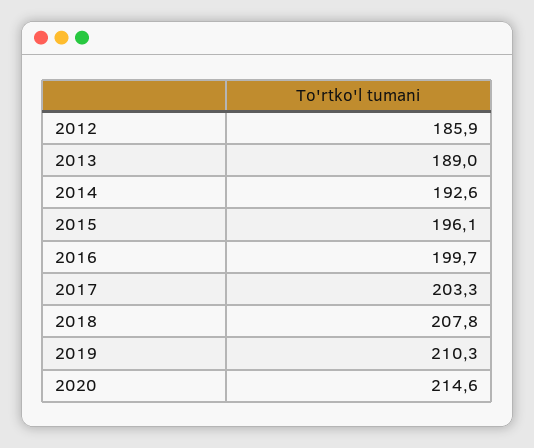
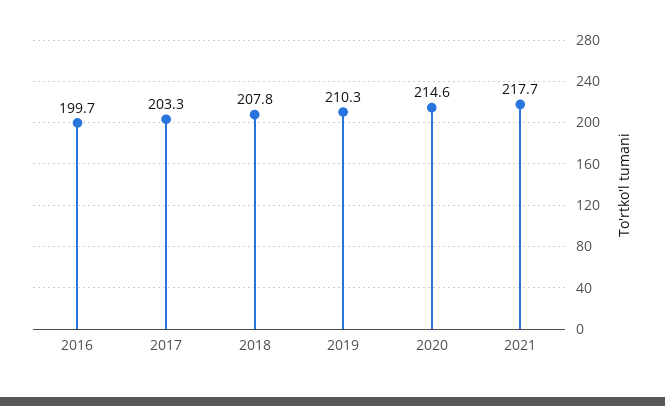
2012: 185.9 -> none
2013: 189 -> none
2014: 192.6 -> none
2015: 196.1 -> none
2021: none -> 217.7

